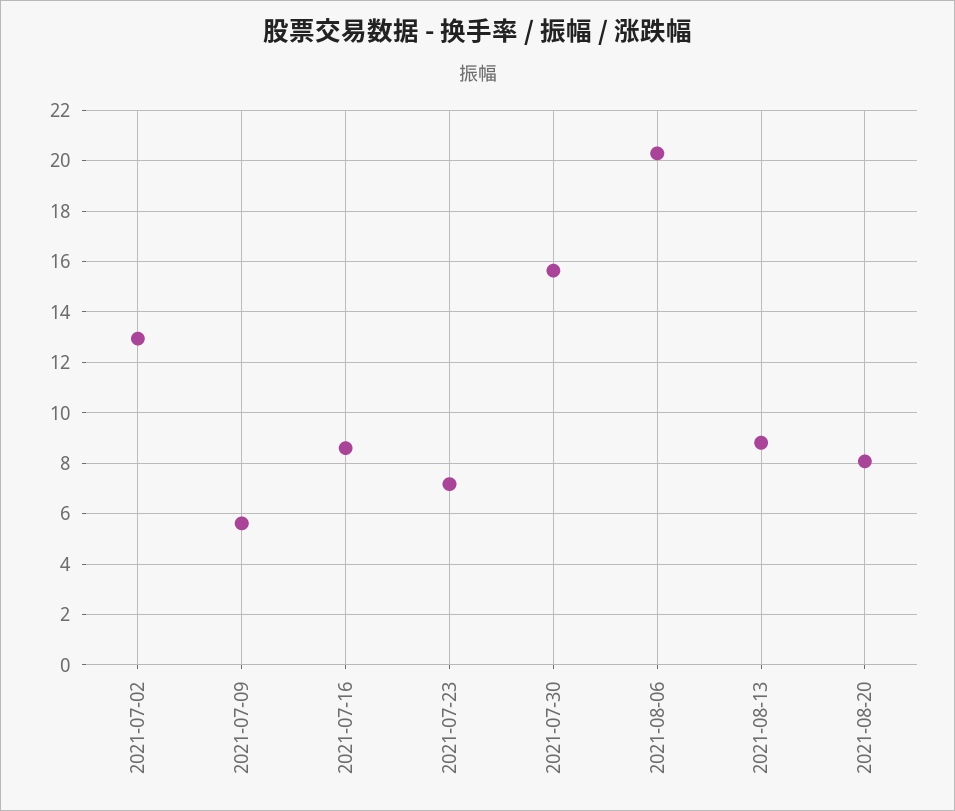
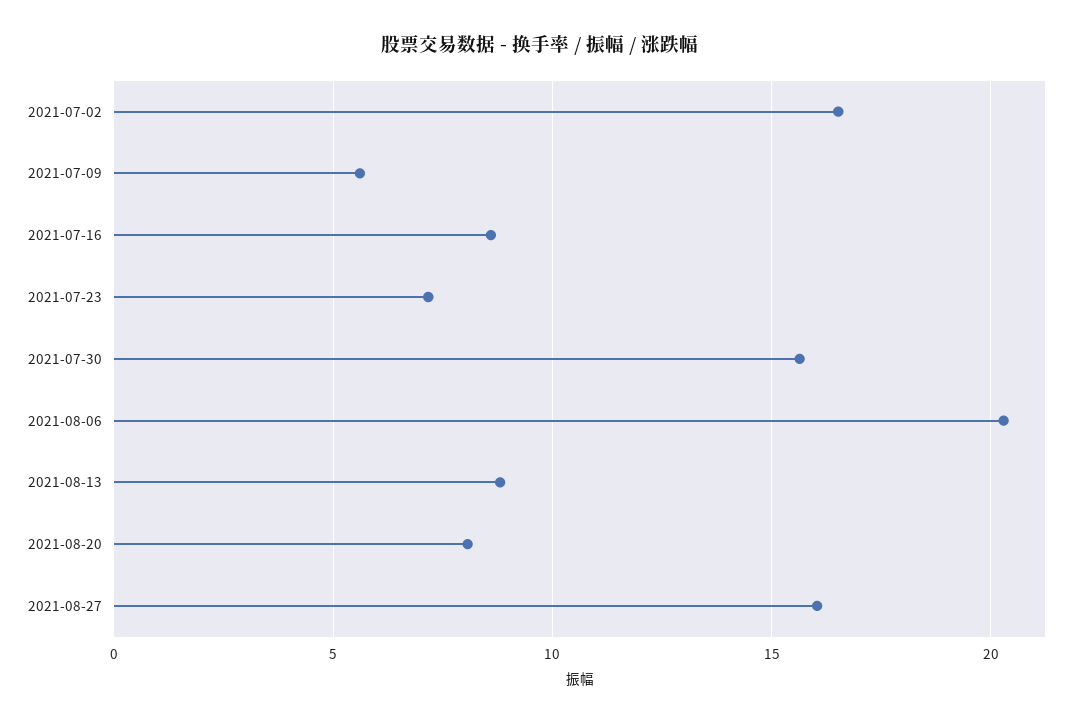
2021-07-02: 13 -> 16.5
2021-08-27: none -> 16

